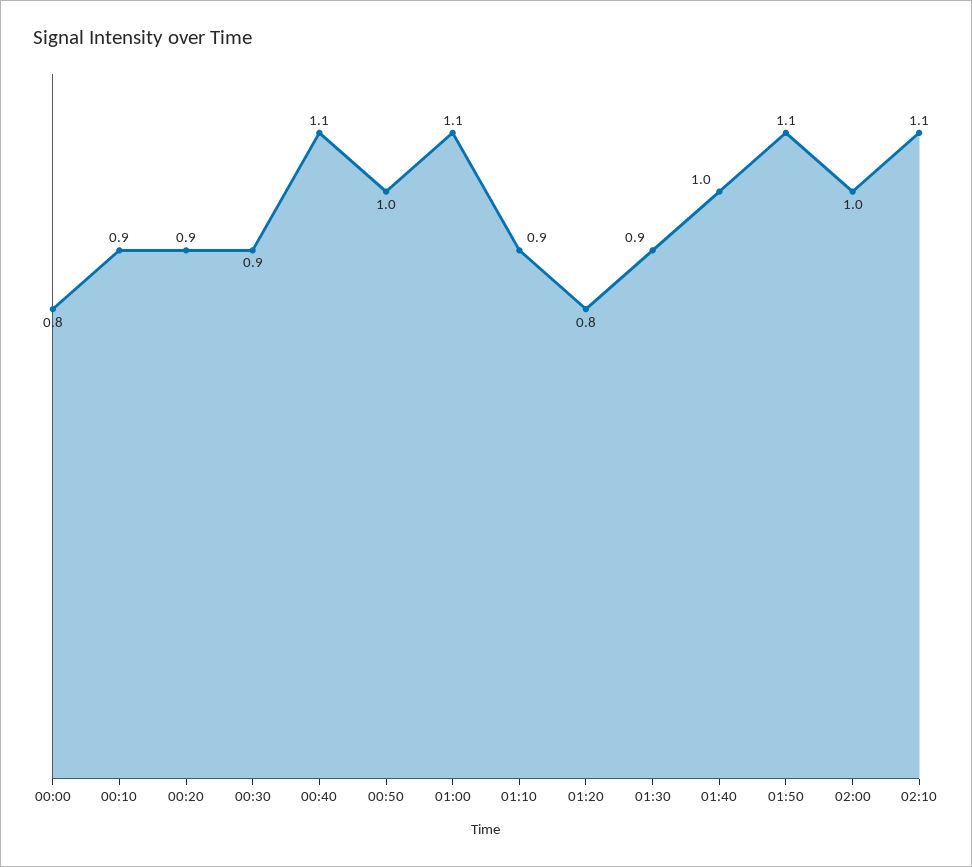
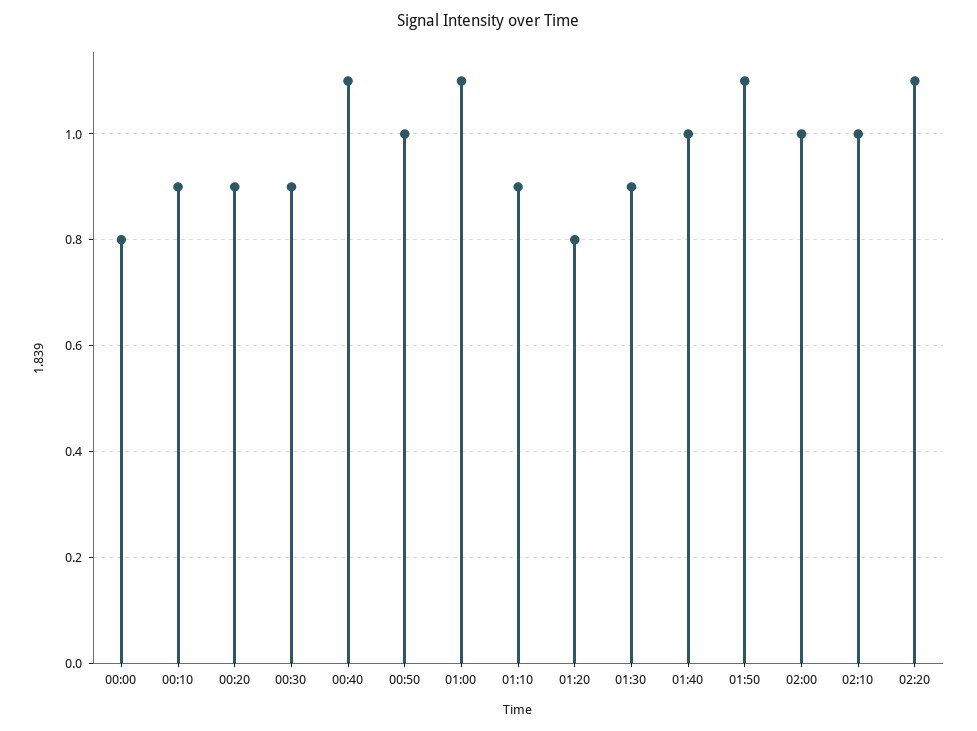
02:10: 1.1 -> 1
02:20: none -> 1.1

